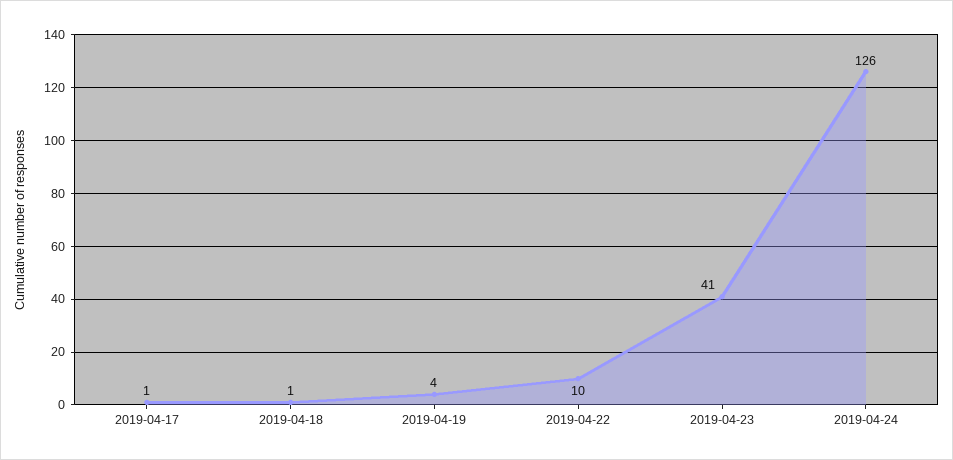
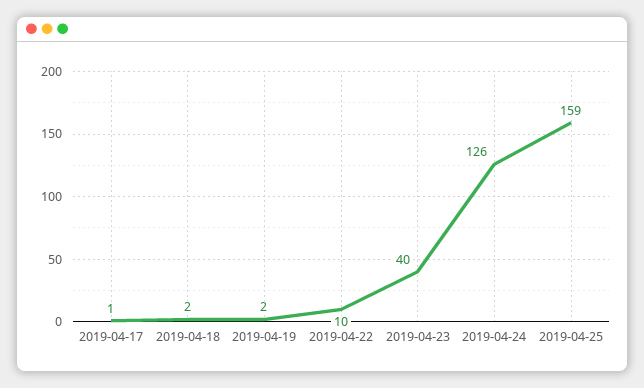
2019-04-18: 1 -> 2
2019-04-19: 4 -> 2
2019-04-23: 41 -> 40
2019-04-25: none -> 159

